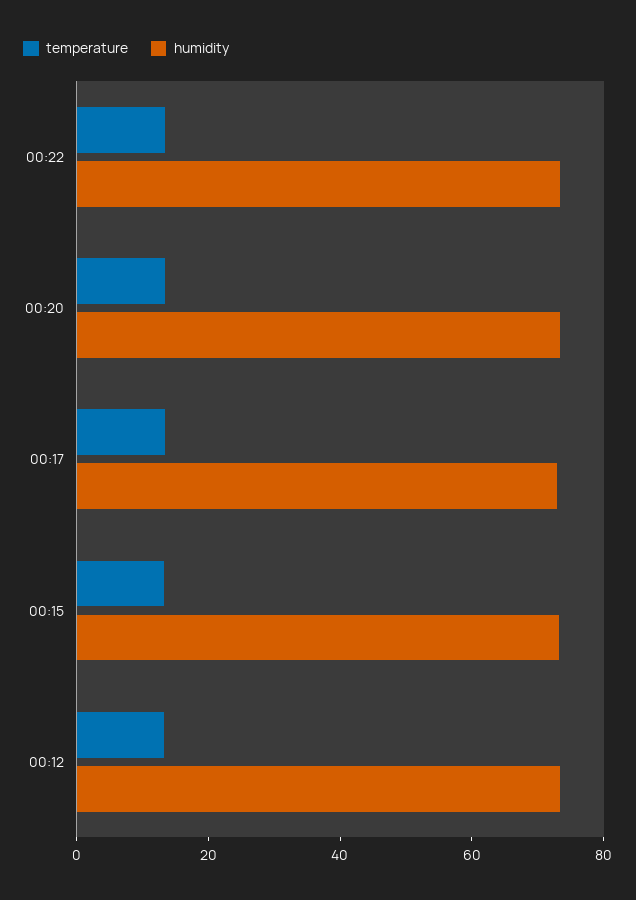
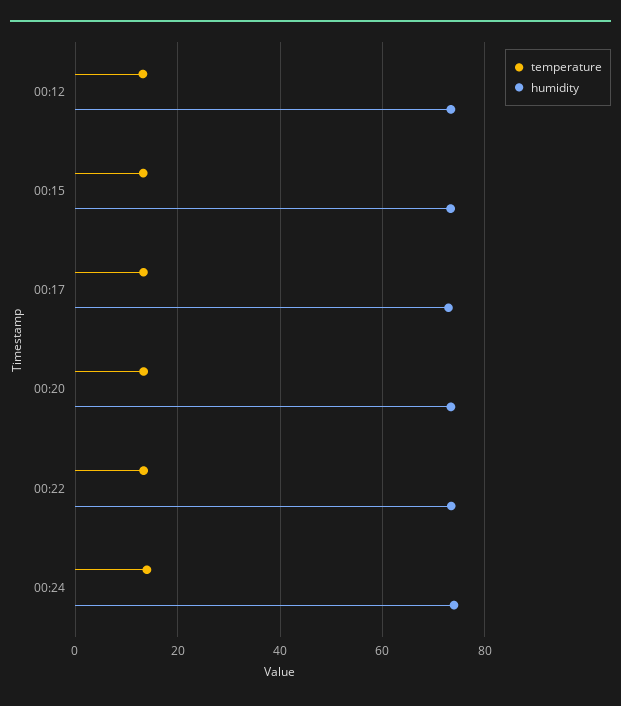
temperature, 00:24: none -> 14
humidity, 00:24: none -> 74

